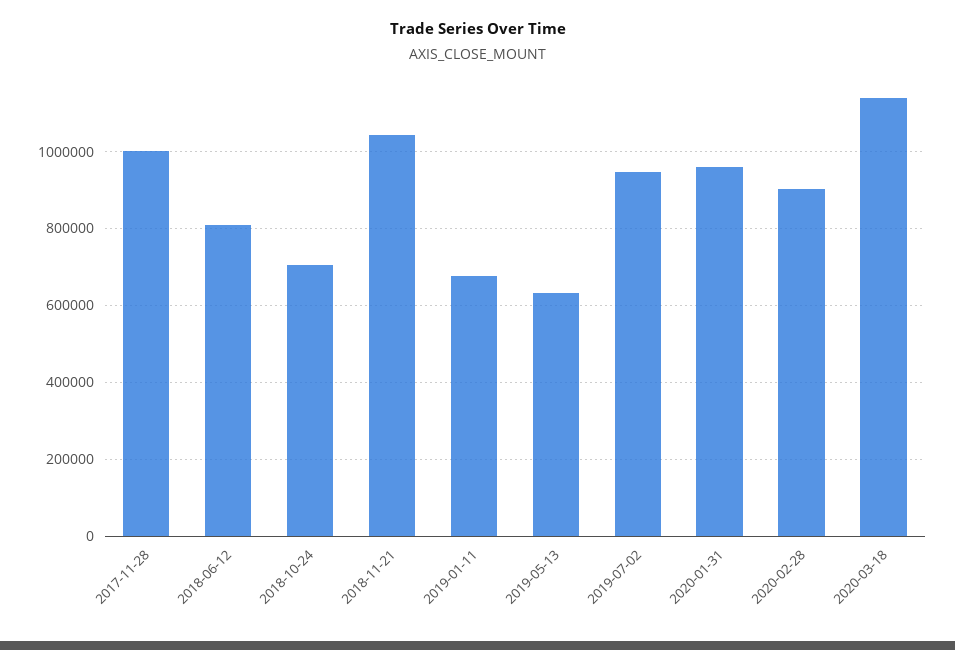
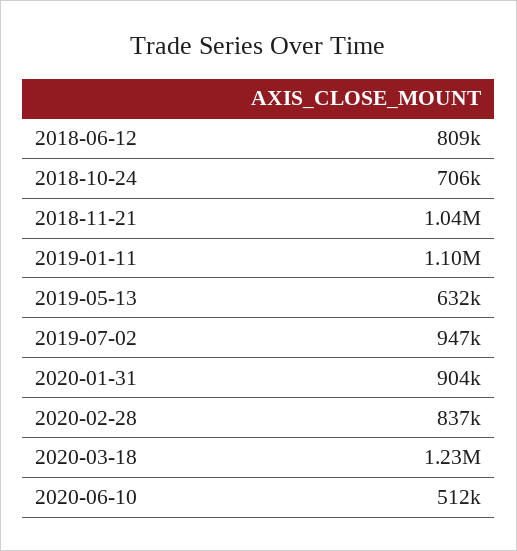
2017-11-28: 1000000 -> none
2019-01-11: 680000 -> 1100000
2020-01-31: 960000 -> 904000
2020-02-28: 900000 -> 837000
2020-03-18: 1140000 -> 1230000
2020-06-10: none -> 512000

